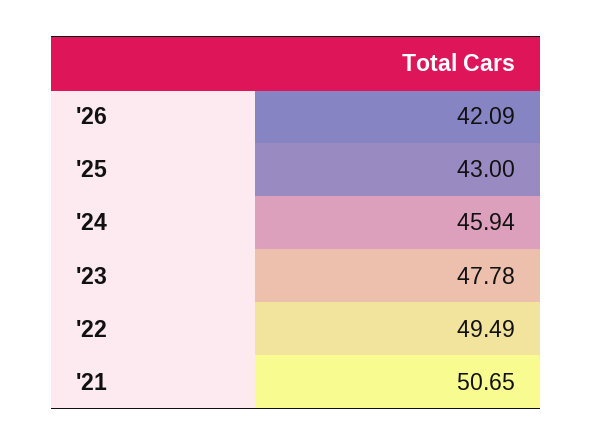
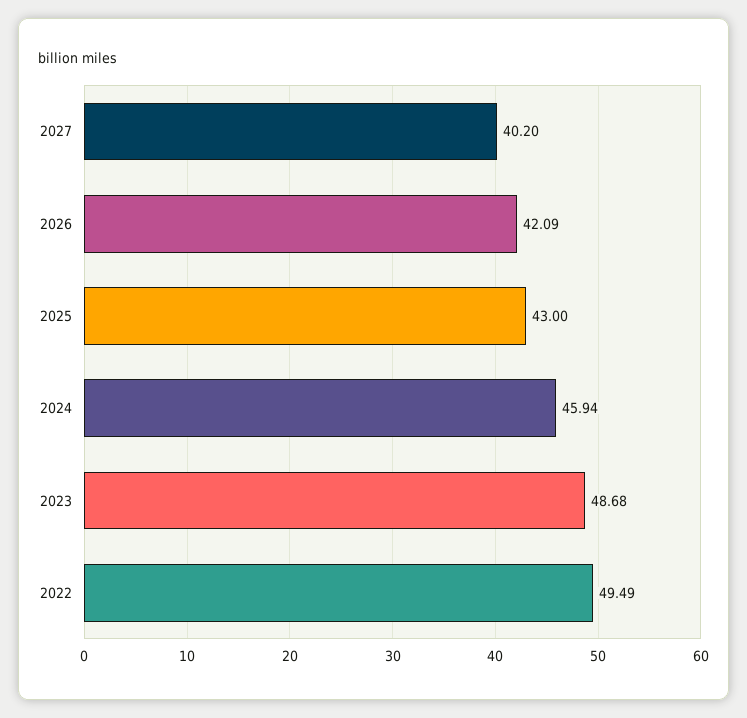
'23: 47.78 -> 48.68
'21: 50.65 -> none
2027: none -> 40.2

